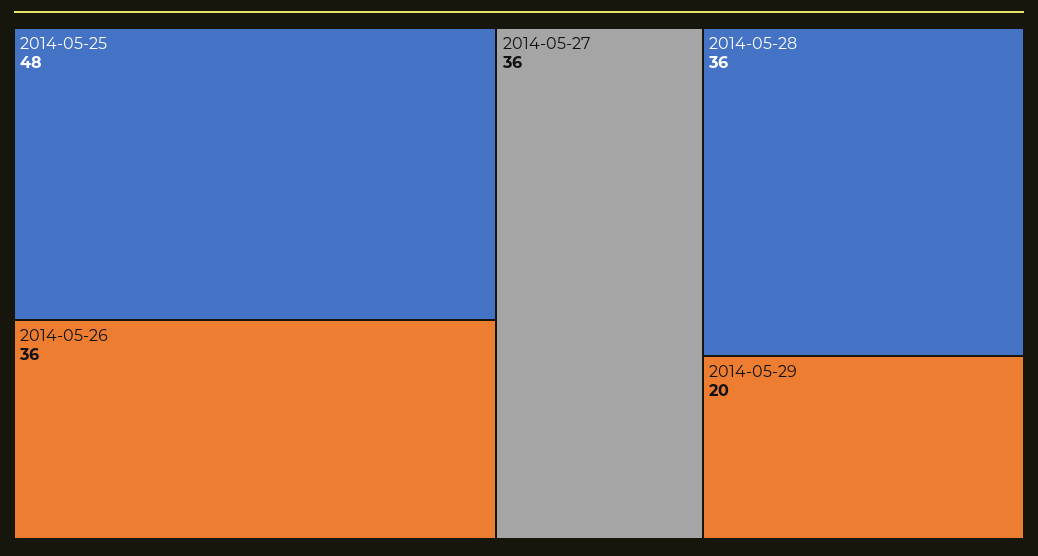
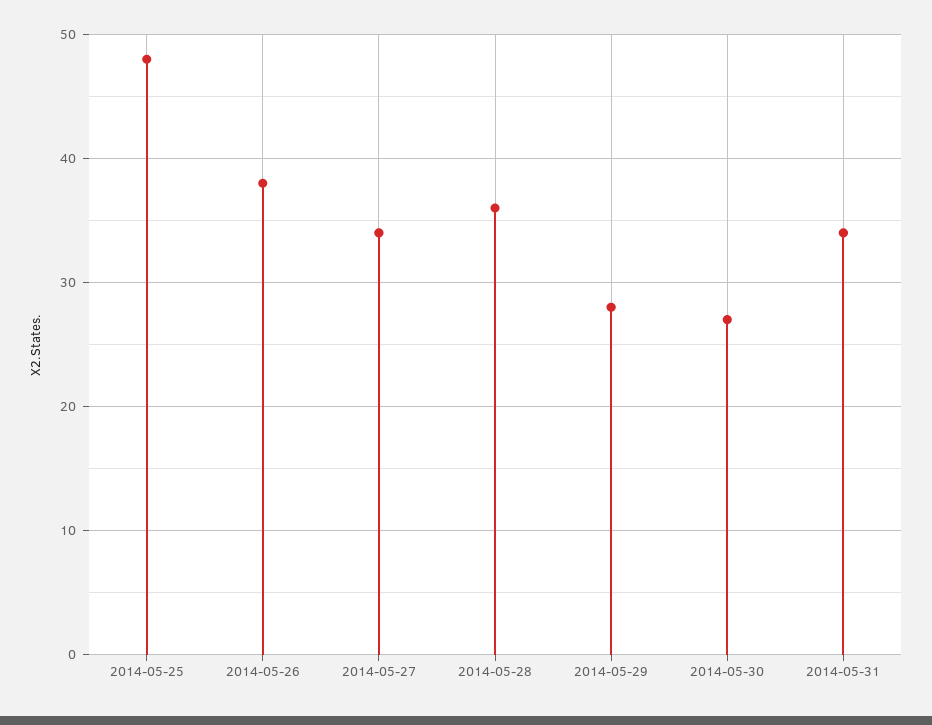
2014-05-26: 36 -> 38
2014-05-27: 36 -> 34
2014-05-29: 20 -> 28
2014-05-30: none -> 27
2014-05-31: none -> 34

